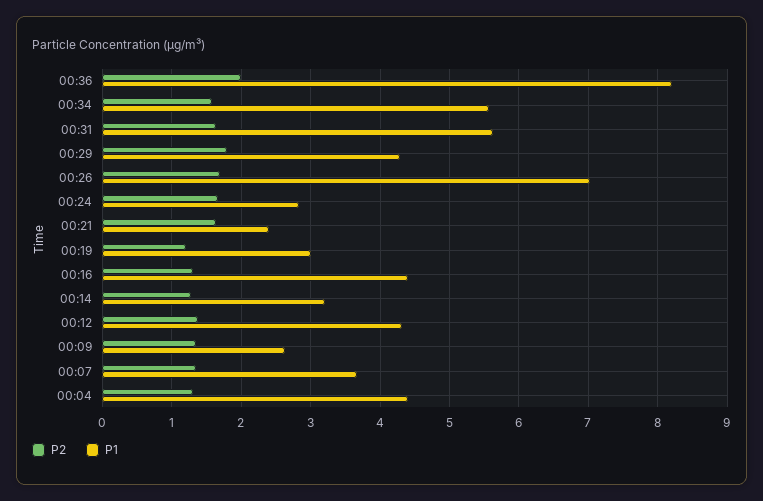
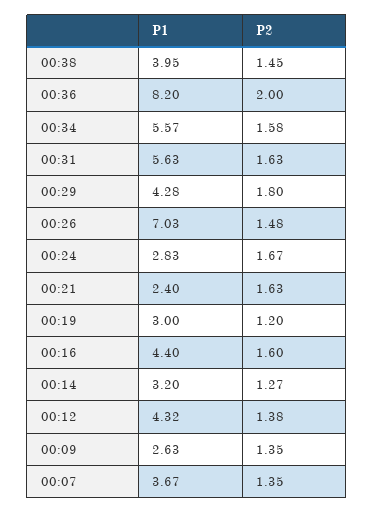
P2, 00:26: 1.7 -> 1.48
P2, 00:16: 1.3 -> 1.6
P2, 00:04: 1.3 -> none
P1, 00:04: 4.4 -> none
P1, 00:38: none -> 3.95
P2, 00:38: none -> 1.45

